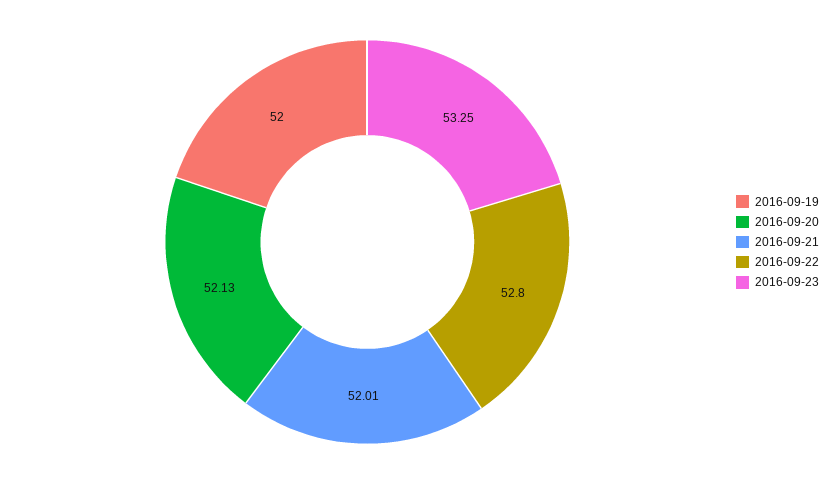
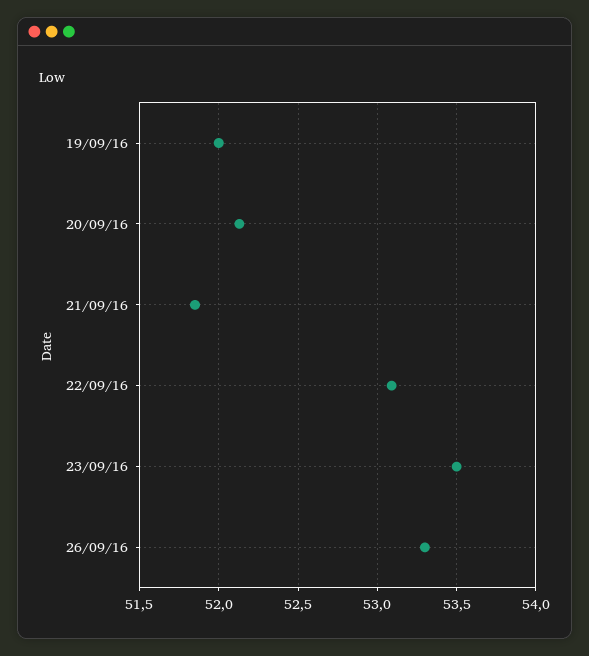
2016-09-21: 52.01 -> 51.85
2016-09-22: 52.8 -> 53.1
2016-09-23: 53.25 -> 53.5
26/09/16: none -> 53.3

